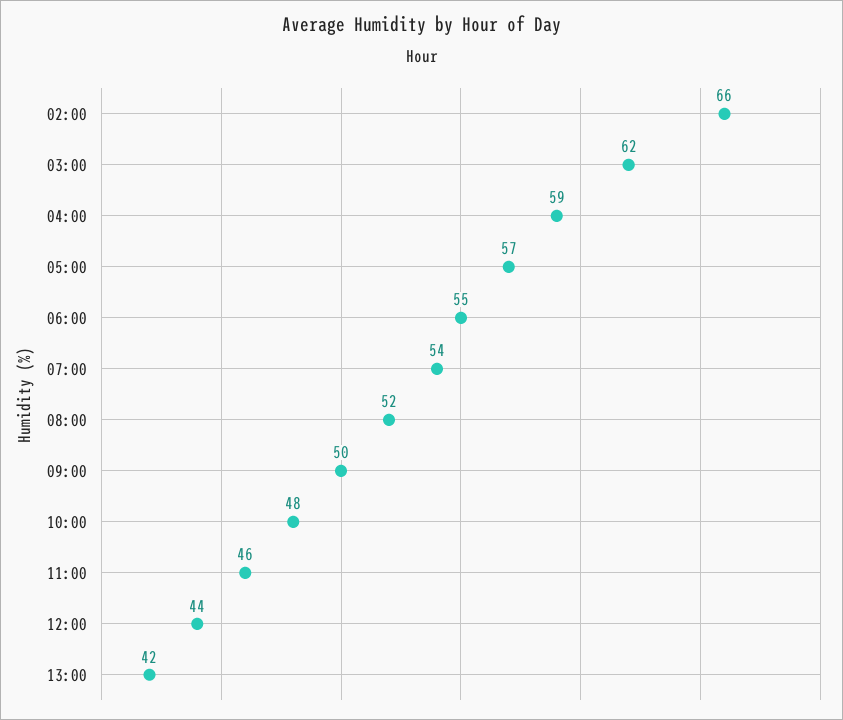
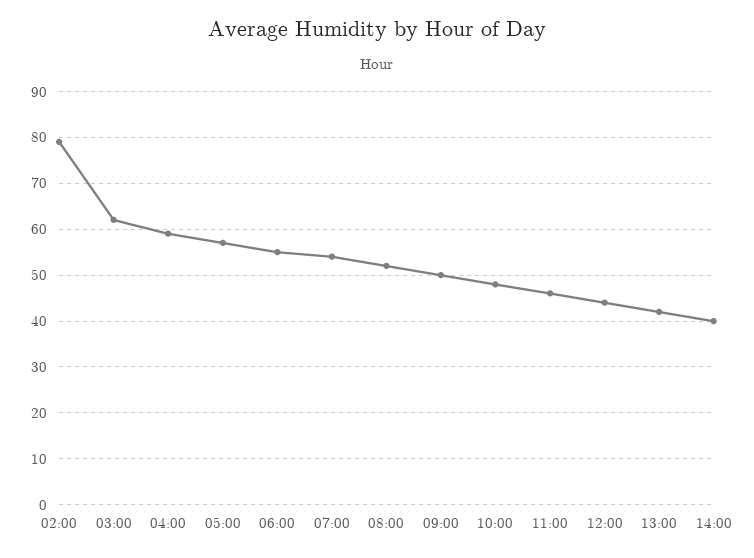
02:00: 66 -> 80
14:00: none -> 40

